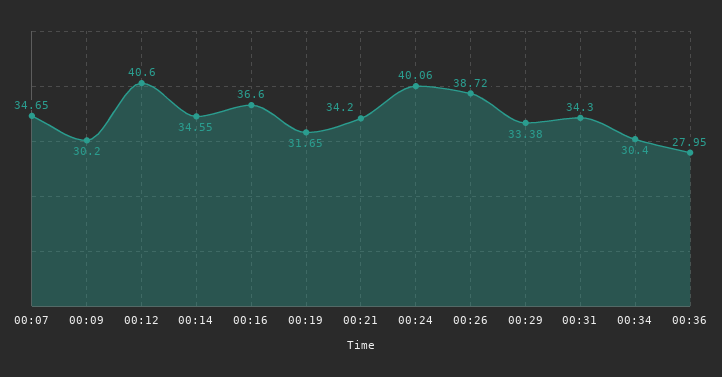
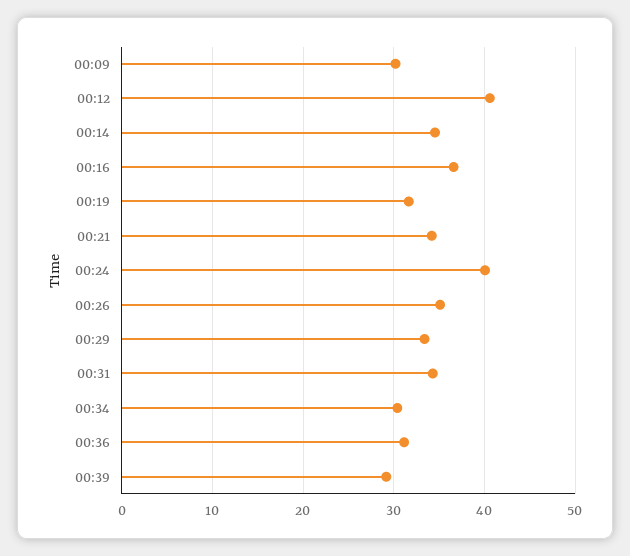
00:07: 34.65 -> none
00:26: 38.72 -> 35
00:36: 27.95 -> 31
00:39: none -> 29

